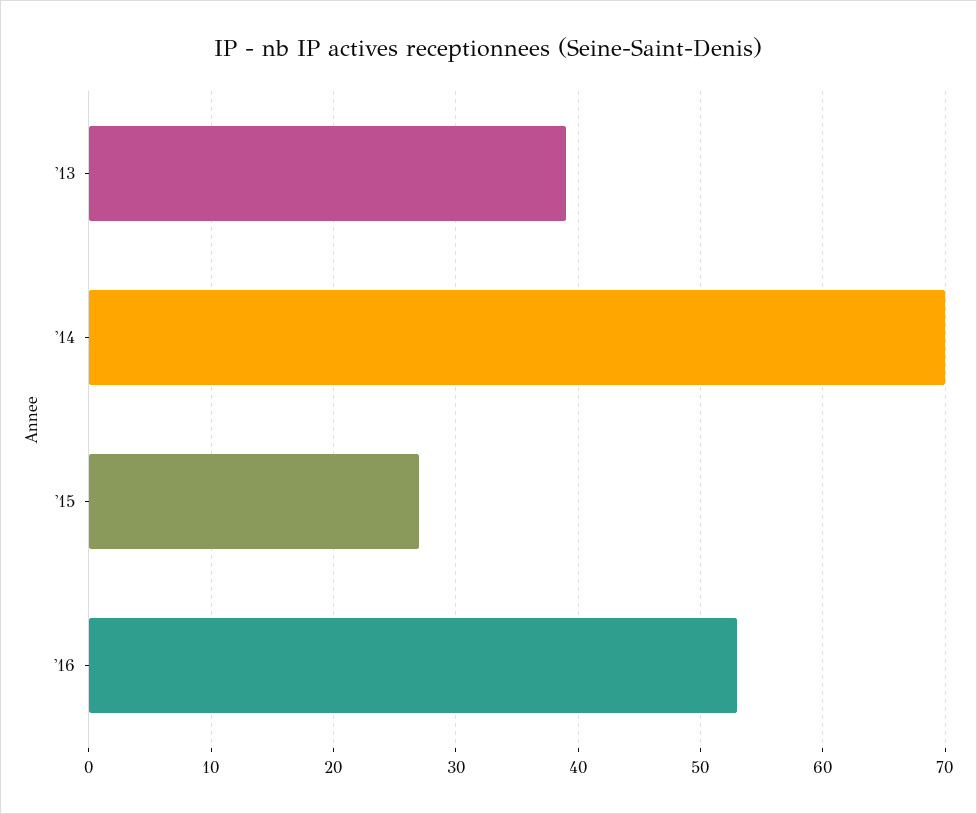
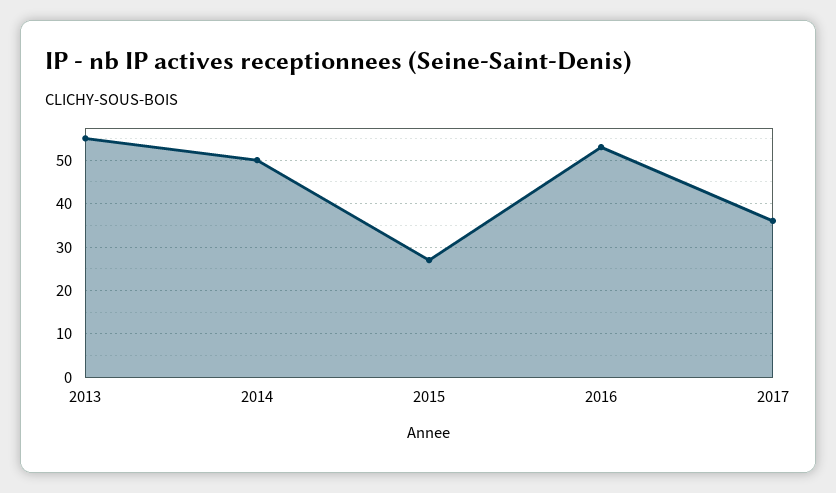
'13: 39 -> 55
'14: 70 -> 50
2017: none -> 35

